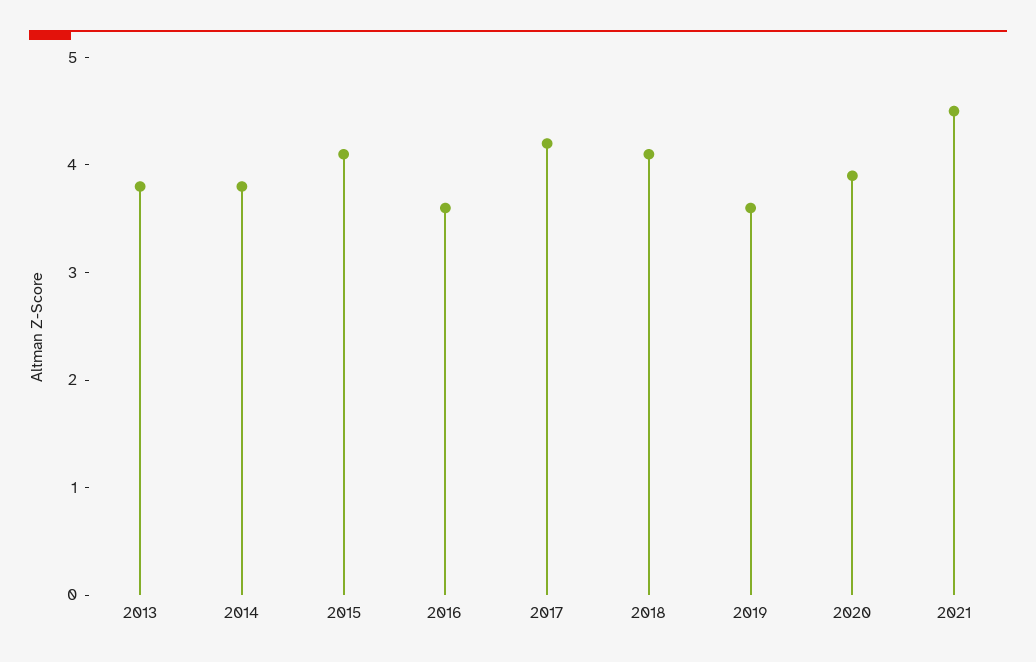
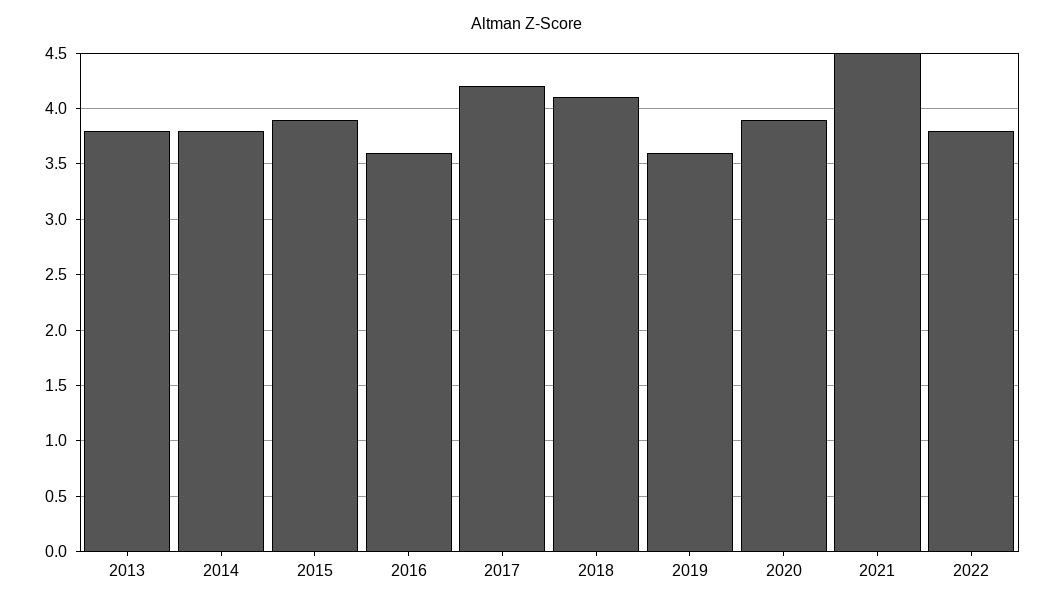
2015: 4.1 -> 3.9
2022: none -> 3.8

